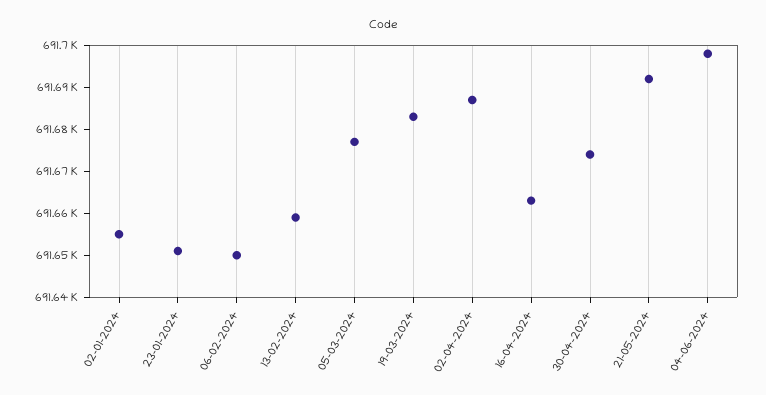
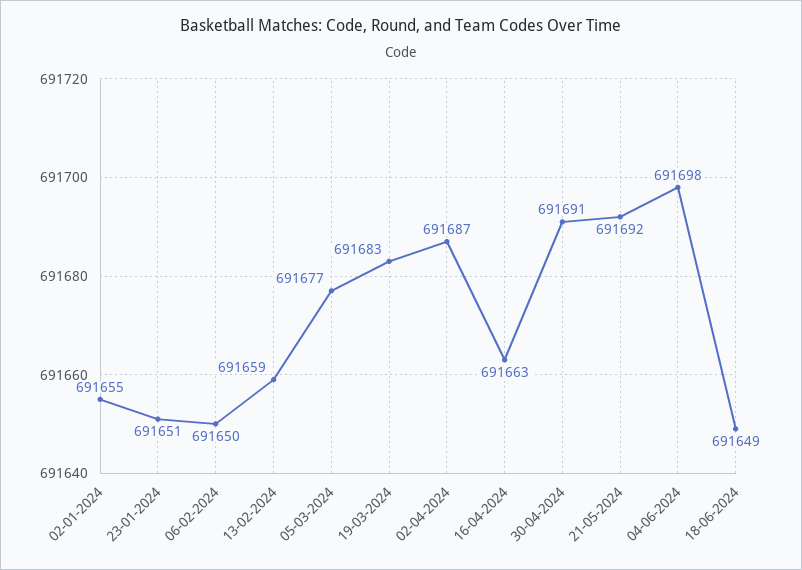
30-04-2024: 691675 -> 691691
18-06-2024: none -> 691649

